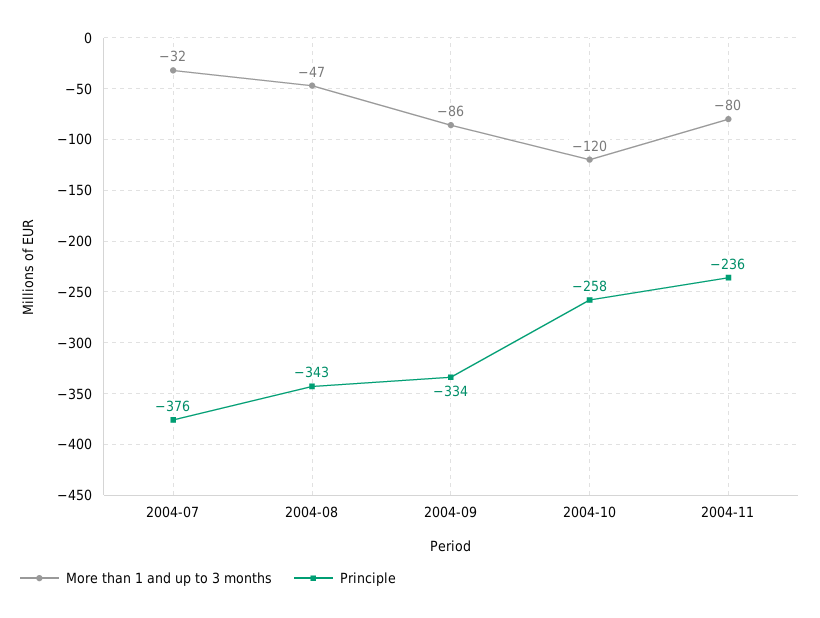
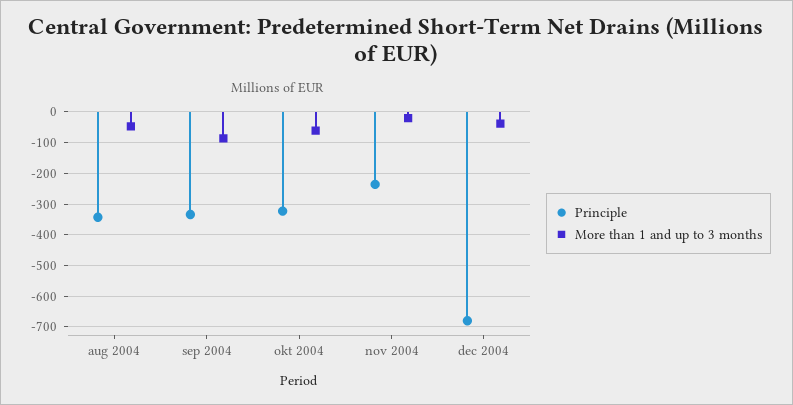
More than 1 and up to 3 months, 2004-07: -32 -> none
Principle, 2004-07: -376 -> none
More than 1 and up to 3 months, 2004-10: -120 -> -60
Principle, 2004-10: -258 -> -320
More than 1 and up to 3 months, 2004-11: -80 -> -20
Principle, dec 2004: none -> -680
More than 1 and up to 3 months, dec 2004: none -> -40

